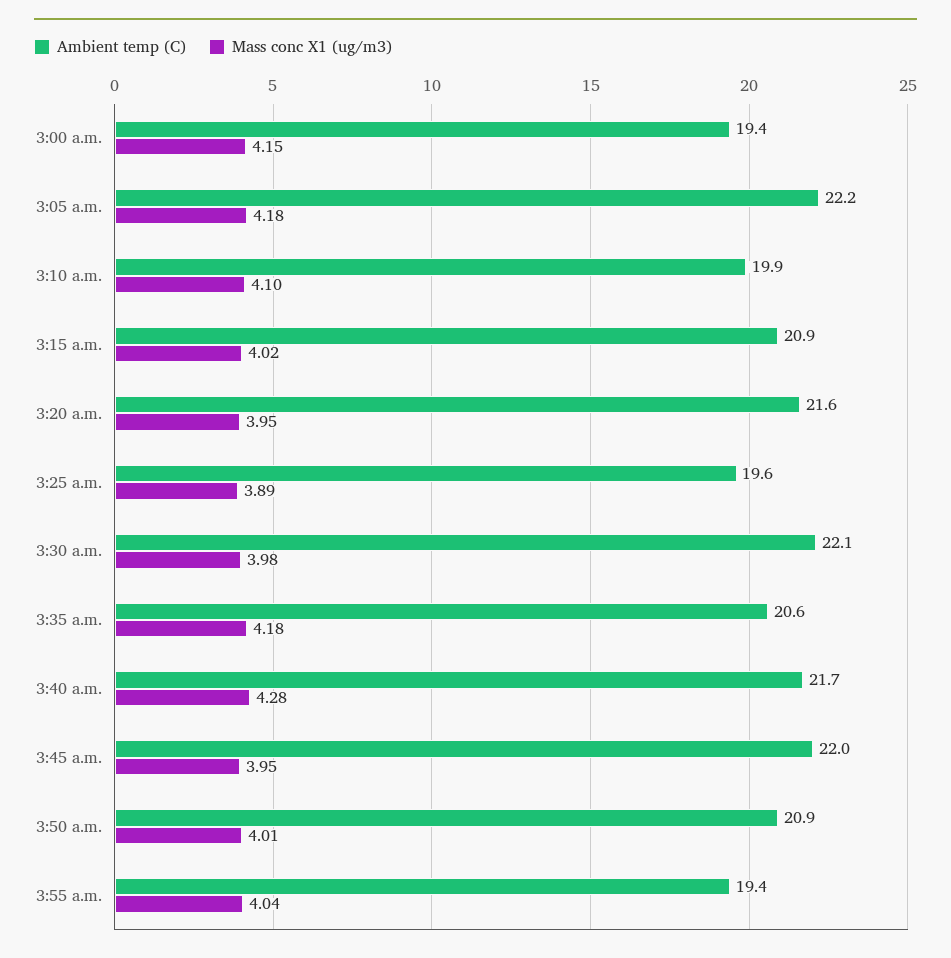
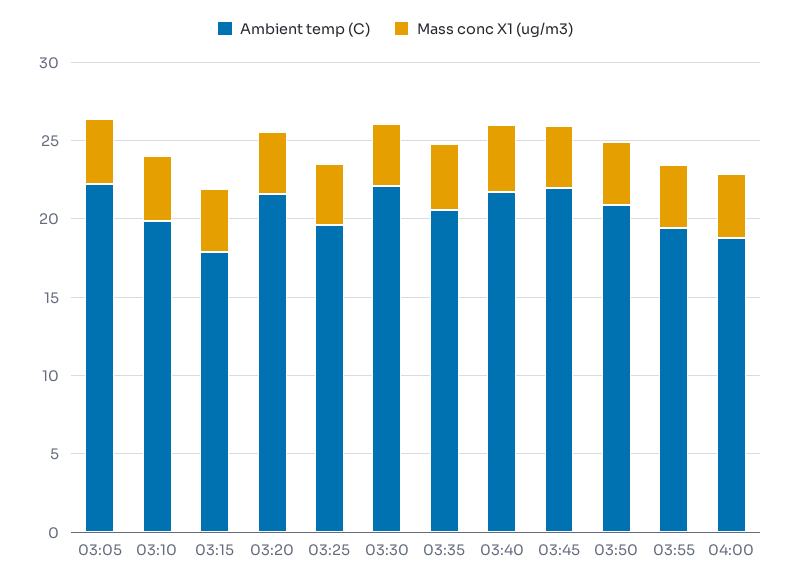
Ambient temp (C), 3:00 a.m.: 19.4 -> none
Mass conc X1 (ug/m3), 3:00 a.m.: 4.15 -> none
Ambient temp (C), 3:15 a.m.: 20.9 -> 18
Ambient temp (C), 04:00: none -> 19
Mass conc X1 (ug/m3), 04:00: none -> 4

